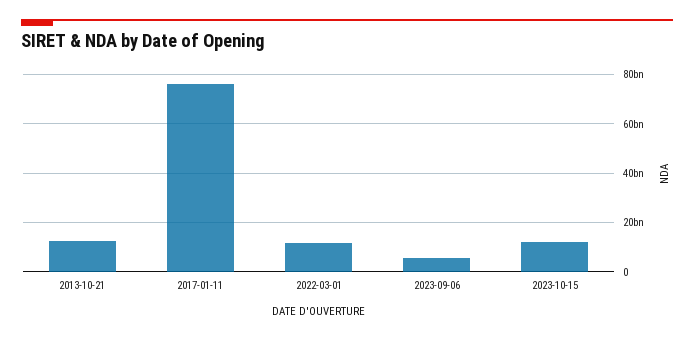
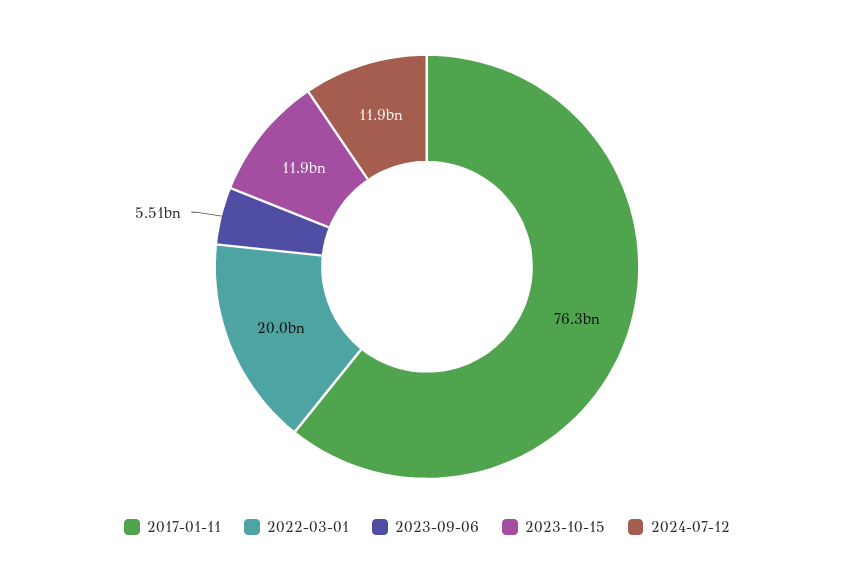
2013-10-21: 12500000000 -> none
2022-03-01: 12500000000 -> 20000000000
2024-07-12: none -> 11900000000

